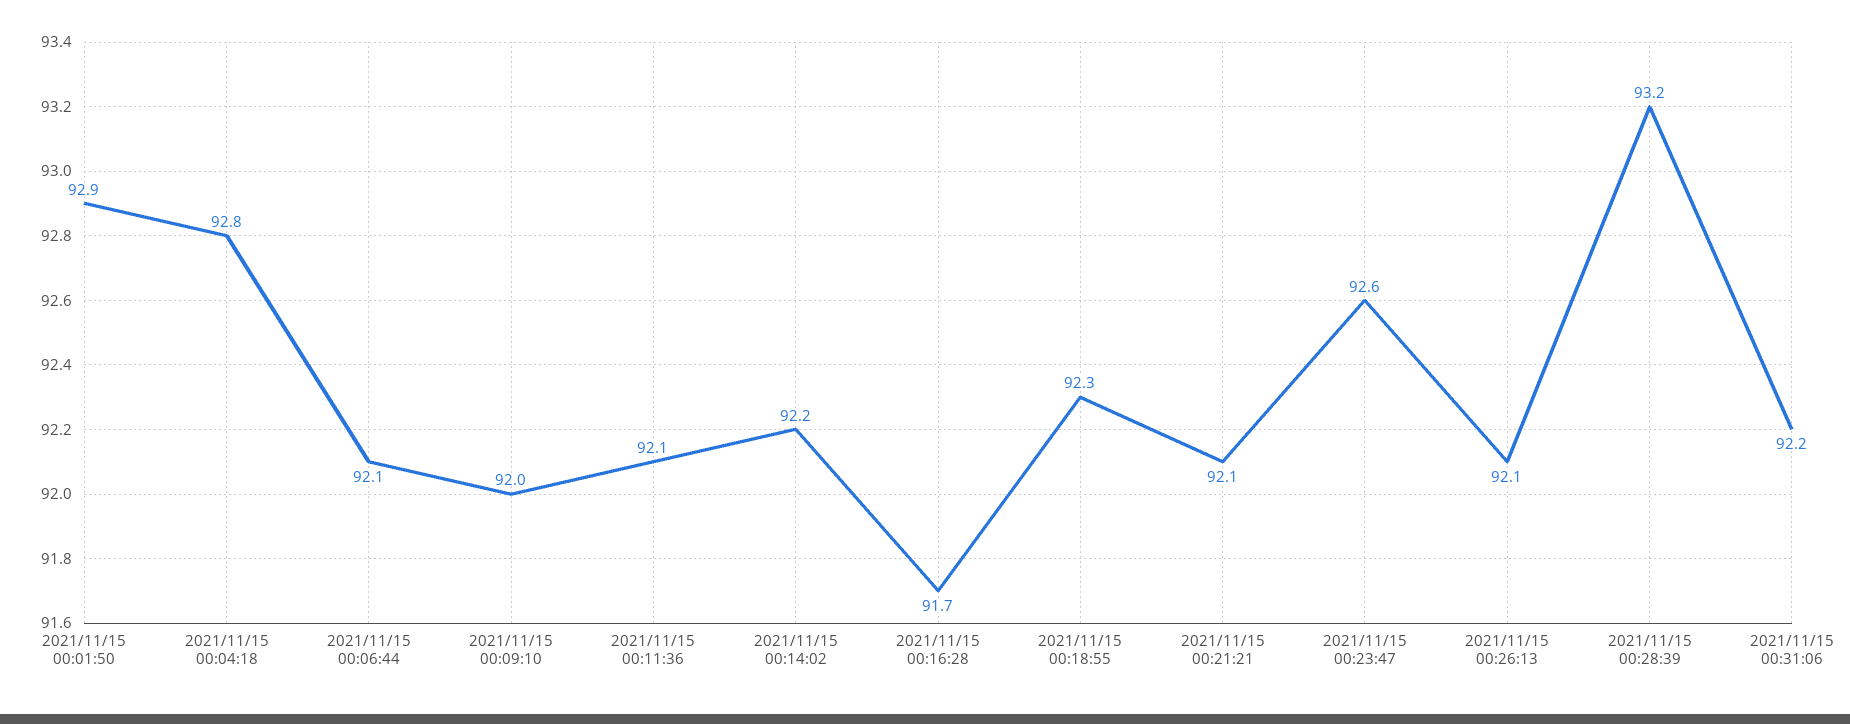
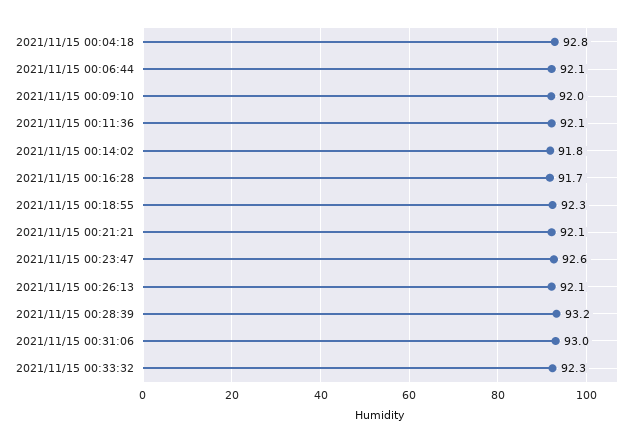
2021/11/15 00:01:50: 92.9 -> none
2021/11/15 00:14:02: 92.2 -> 91.8
2021/11/15 00:31:06: 92.2 -> 93
2021/11/15 00:33:32: none -> 92.3

